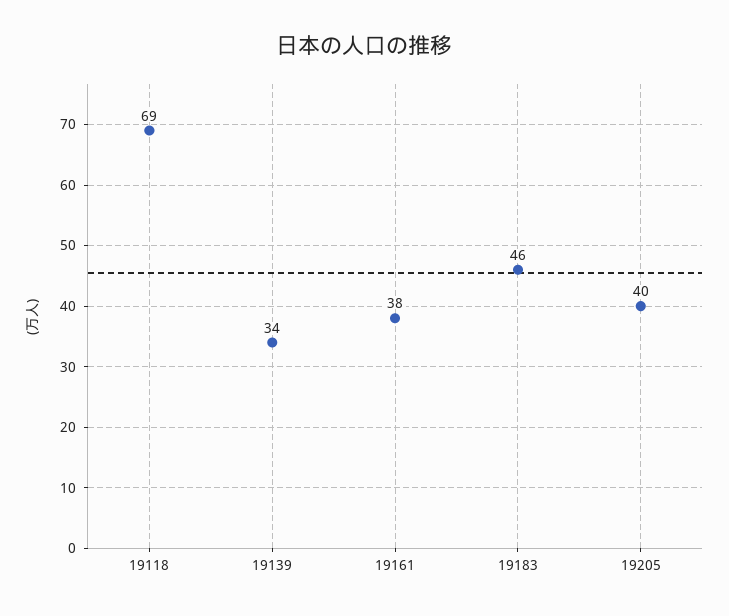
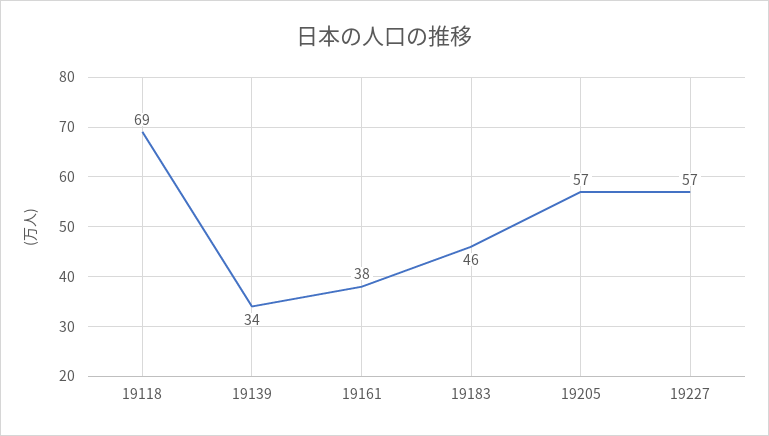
19205: 40 -> 57
19227: none -> 57

